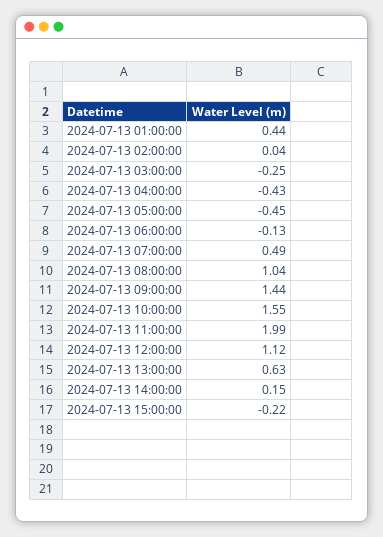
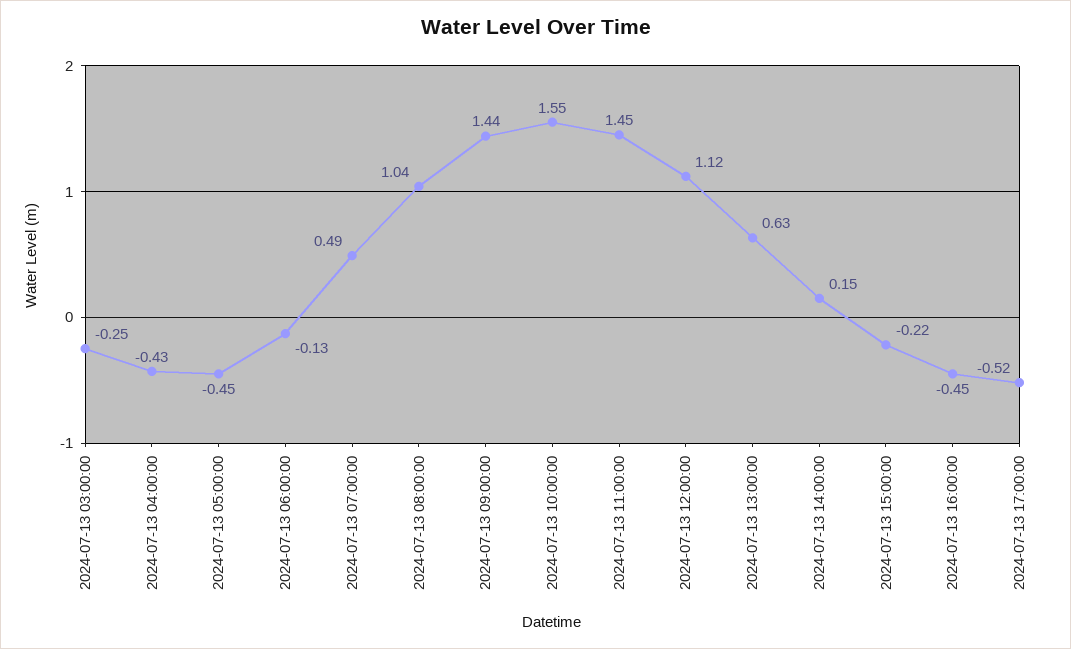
2024-07-13 01:00:00: 0.44 -> none
2024-07-13 02:00:00: 0.04 -> none
2024-07-13 11:00:00: 1.99 -> 1.45
2024-07-13 16:00:00: none -> -0.45
2024-07-13 17:00:00: none -> -0.52

